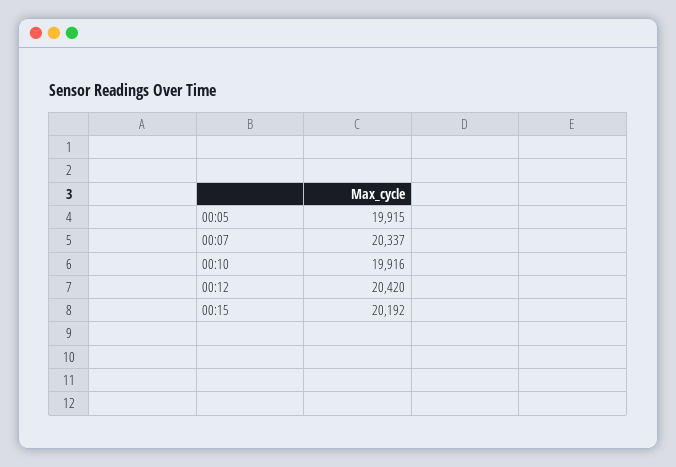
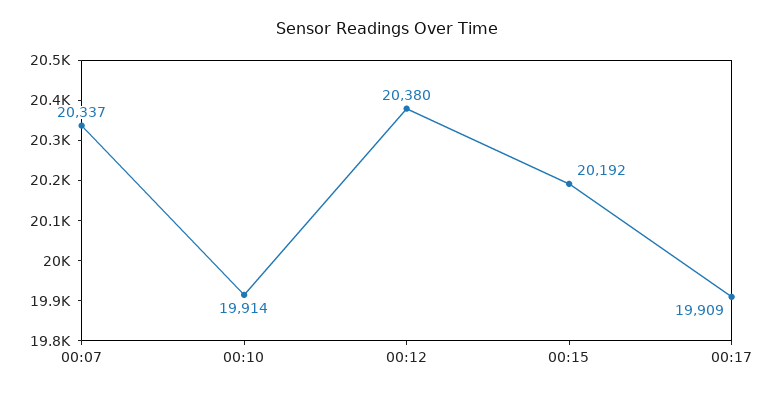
00:05: 19915 -> none
00:10: 19916 -> 19914
00:12: 20420 -> 20380
00:17: none -> 19909

